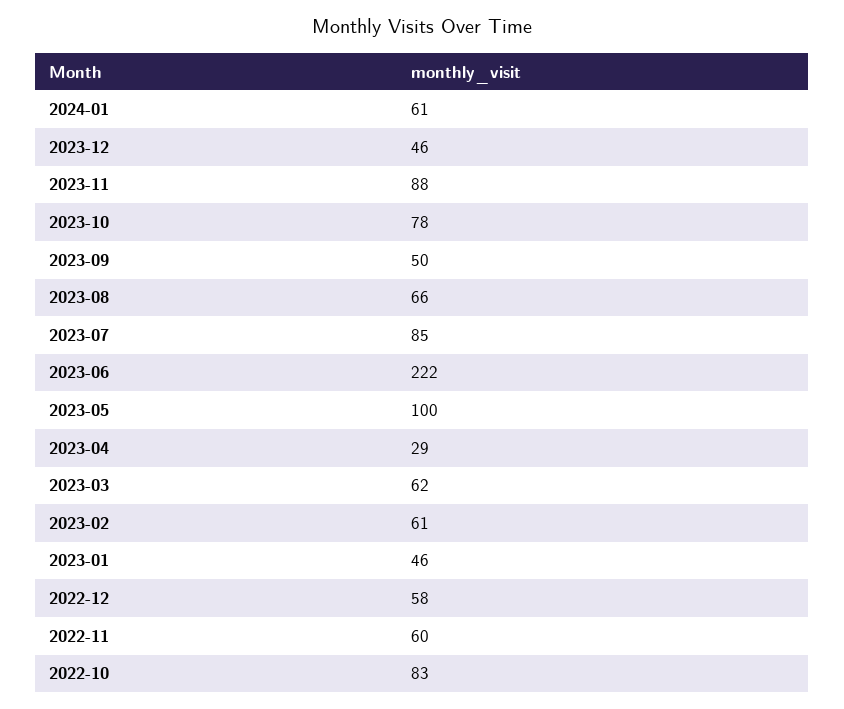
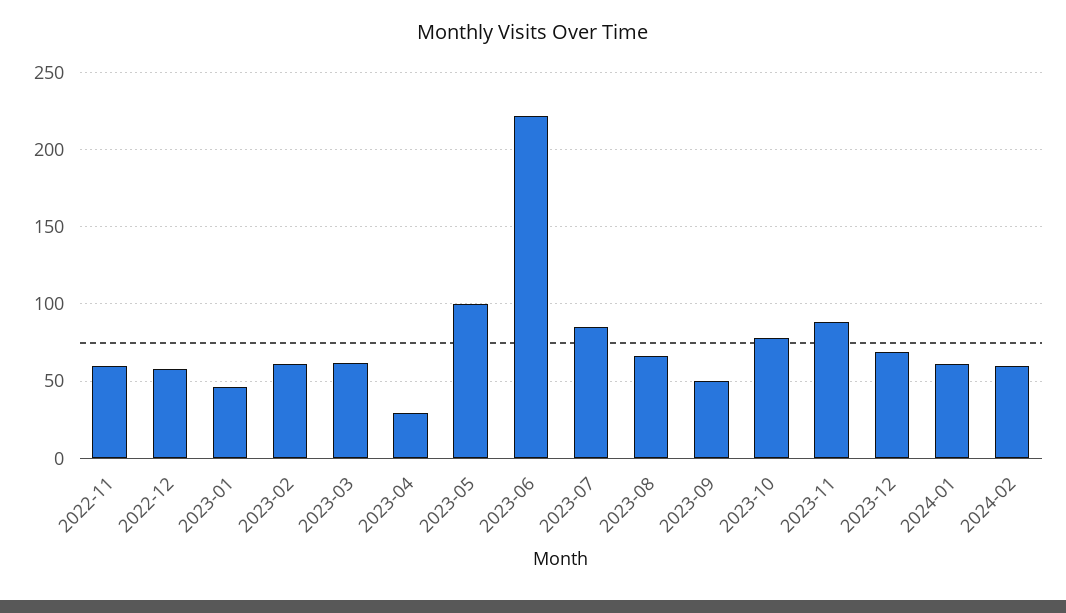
2023-12: 46 -> 70
2022-10: 83 -> none
2024-02: none -> 60

